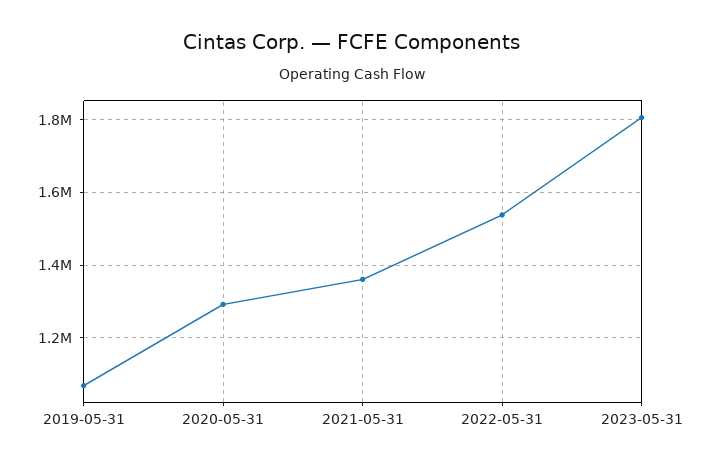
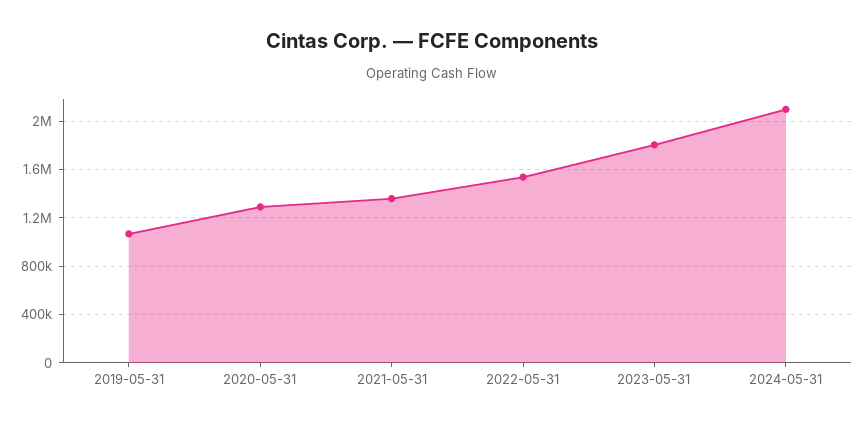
2024-05-31: none -> 2100000

